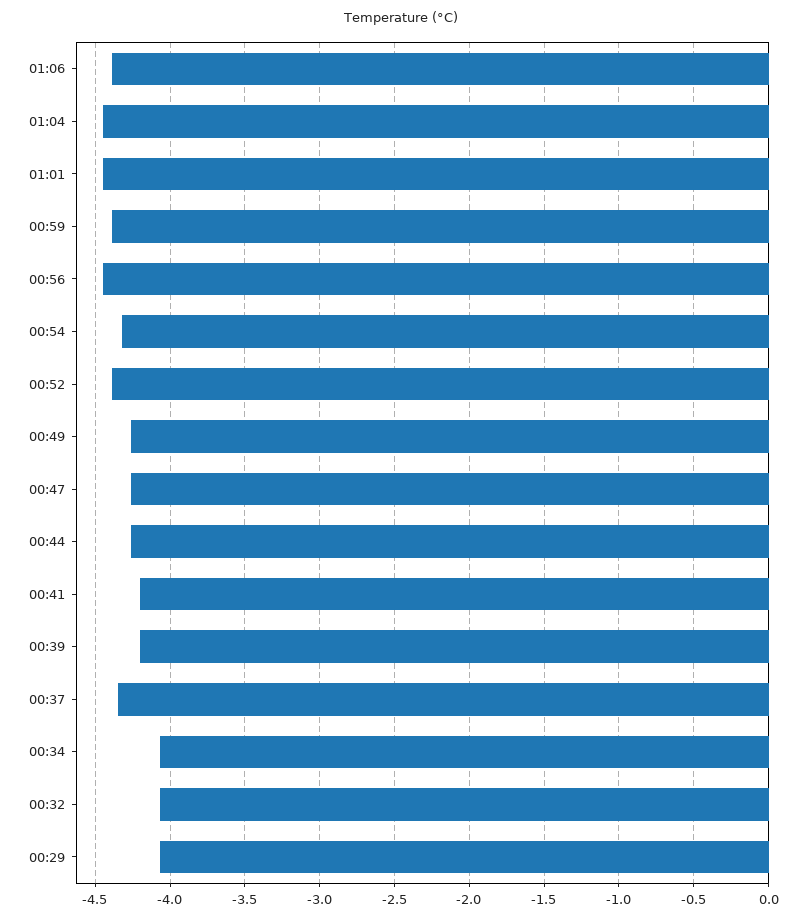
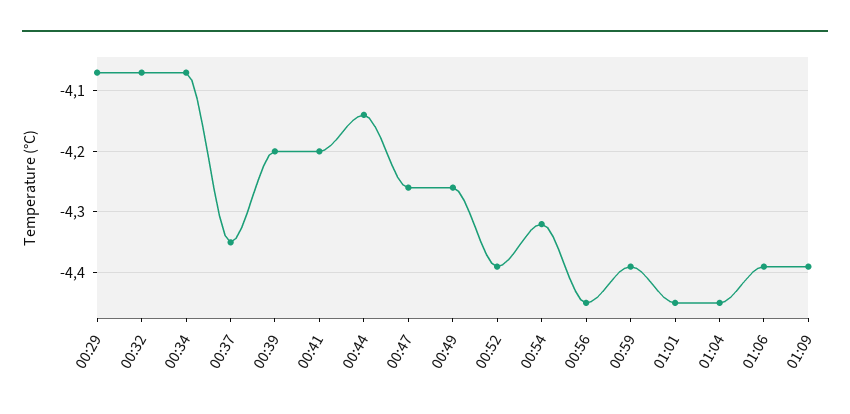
00:44: -4.25 -> -4.14
01:09: none -> -4.39

